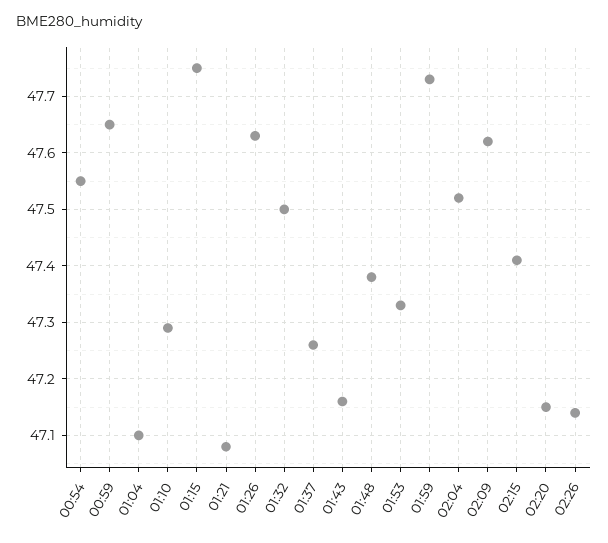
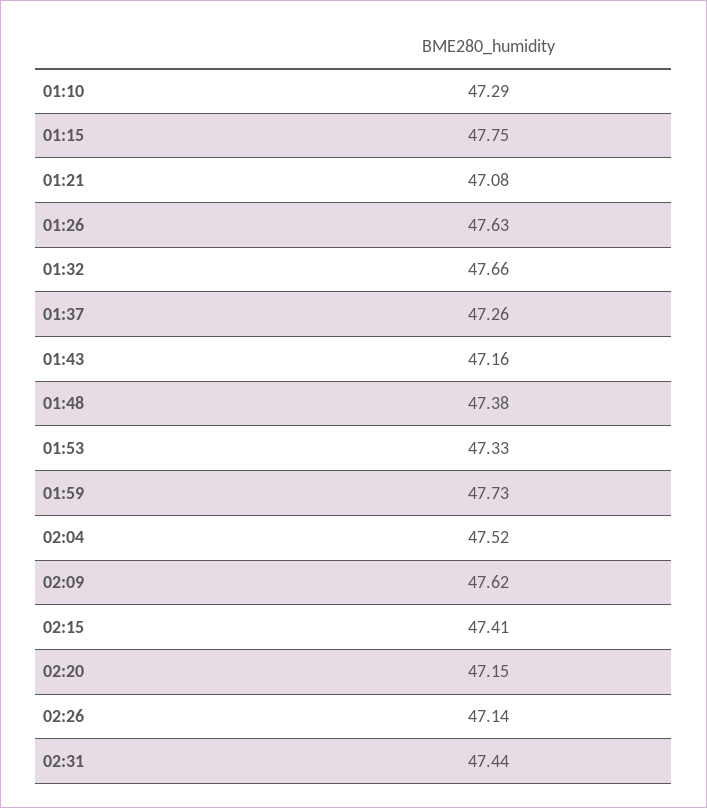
00:54: 47.55 -> none
00:59: 47.65 -> none
01:04: 47.1 -> none
01:32: 47.5 -> 47.66
02:31: none -> 47.44

